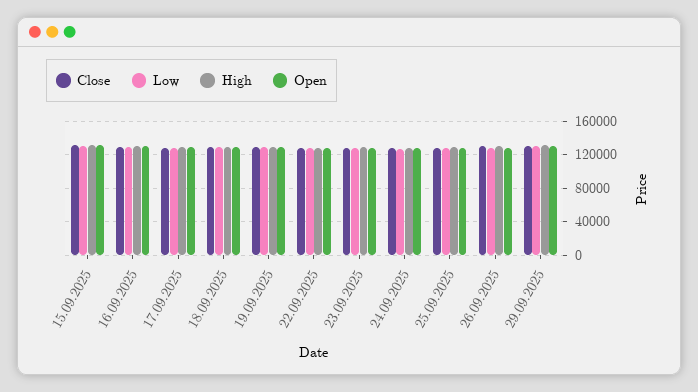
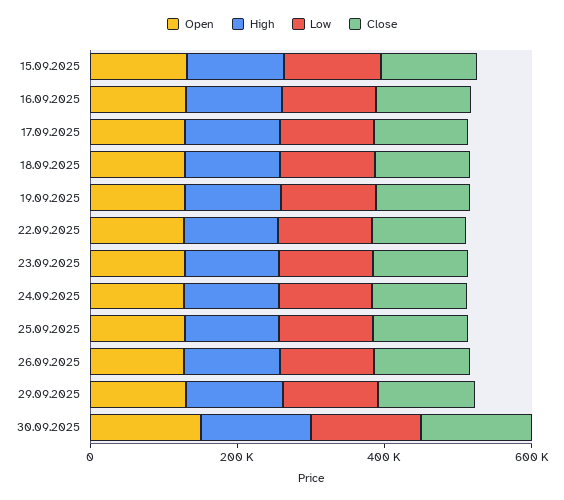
Open, 30.09.2025: none -> 150000
High, 30.09.2025: none -> 150000
Low, 30.09.2025: none -> 150000
Close, 30.09.2025: none -> 150000

